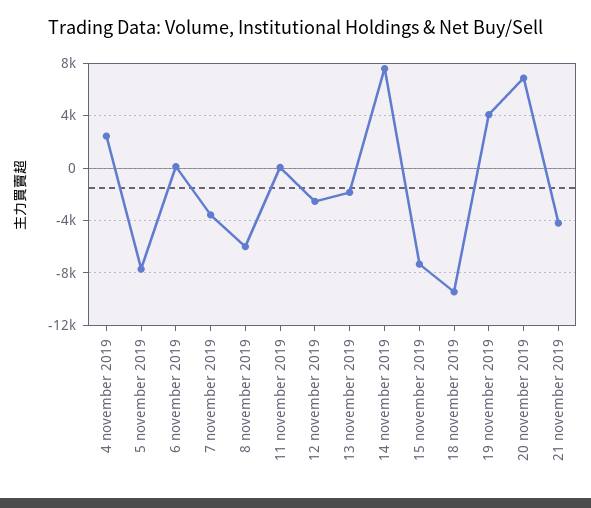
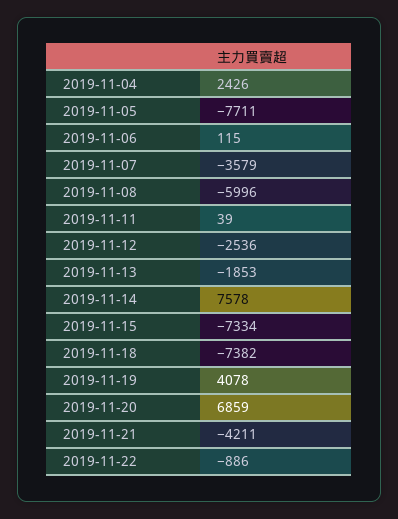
18 november 2019: -9500 -> -7382
2019-11-22: none -> -886

